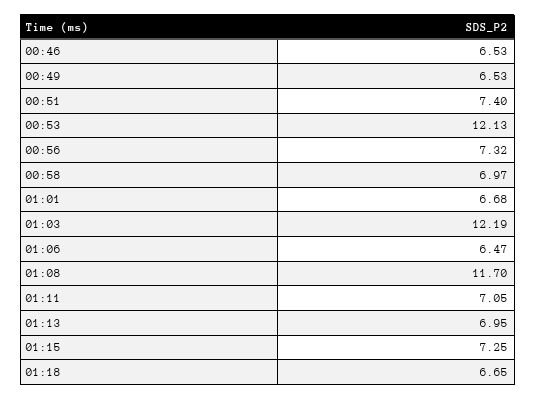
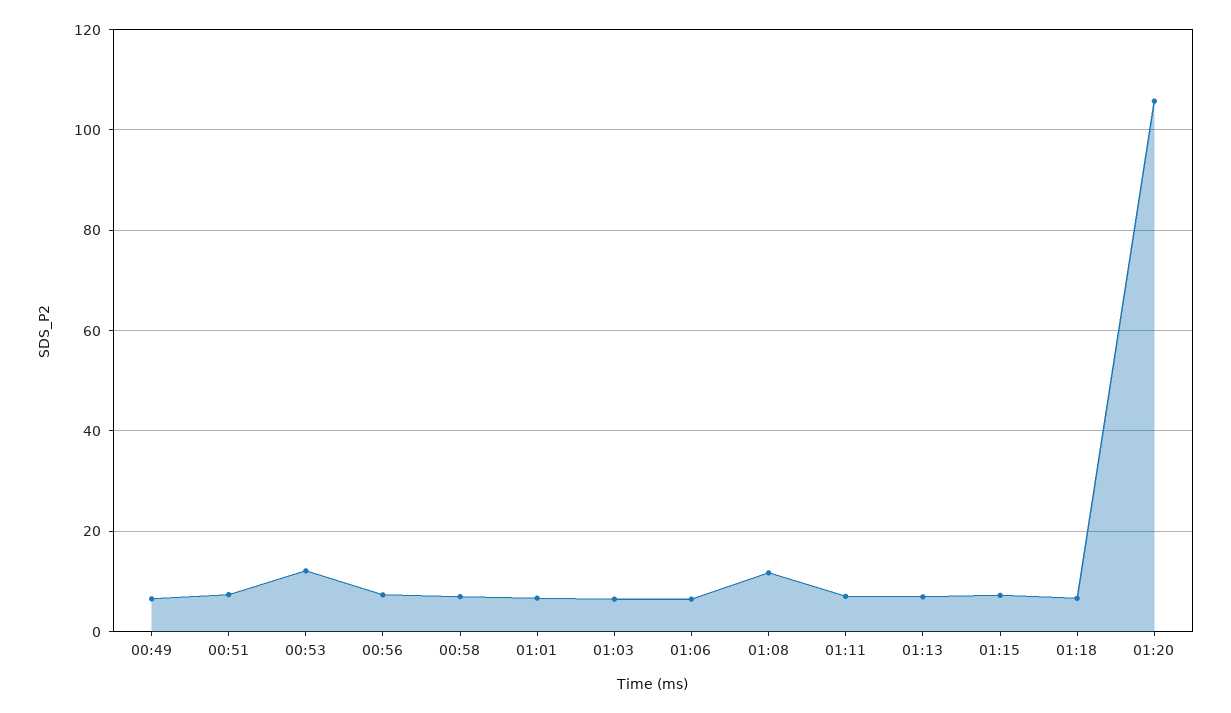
00:46: 6.53 -> none
01:03: 12.19 -> 6
01:20: none -> 106

